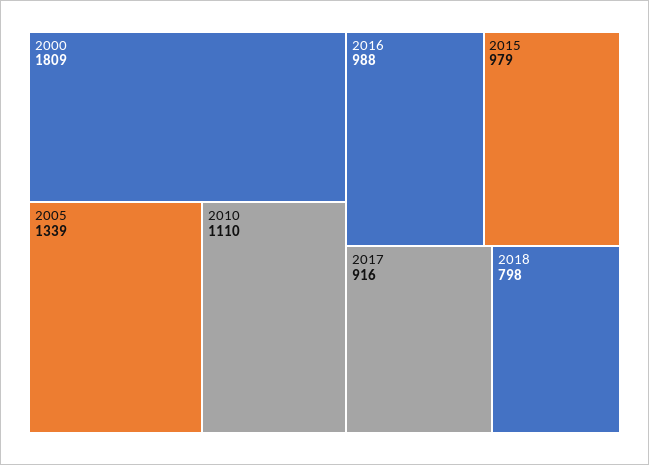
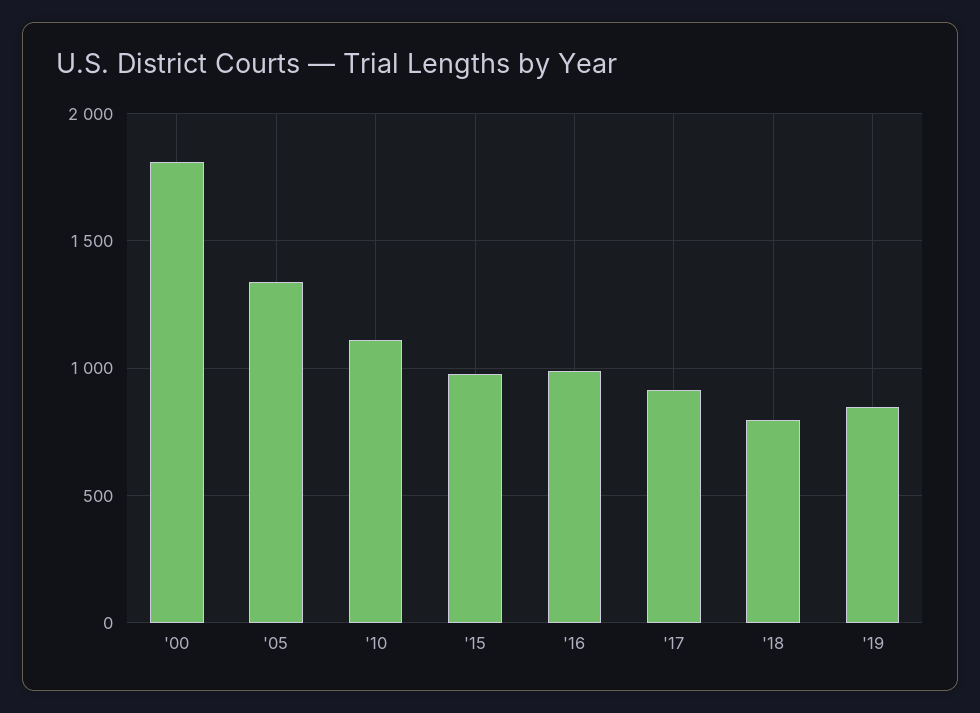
'19: none -> 850

